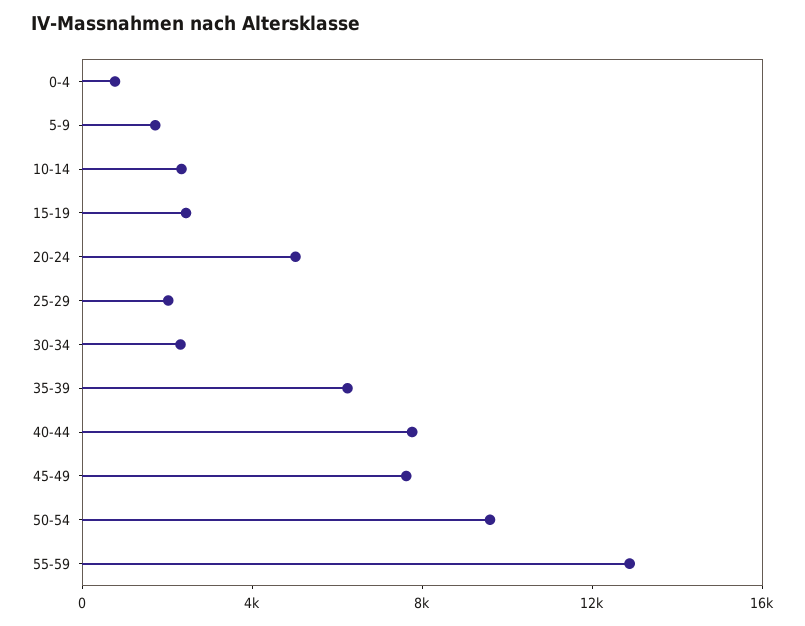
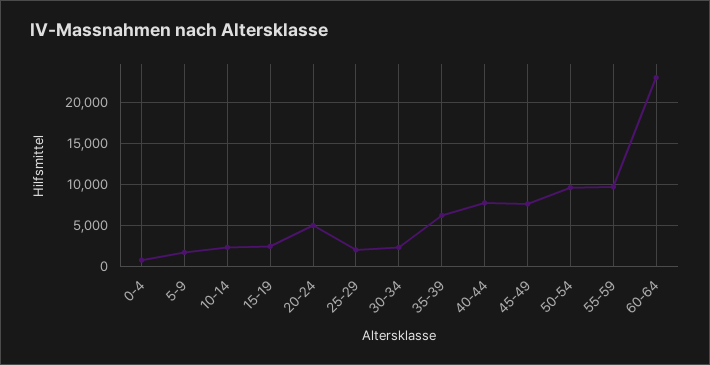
55-59: 13000 -> 10000
60-64: none -> 23000

